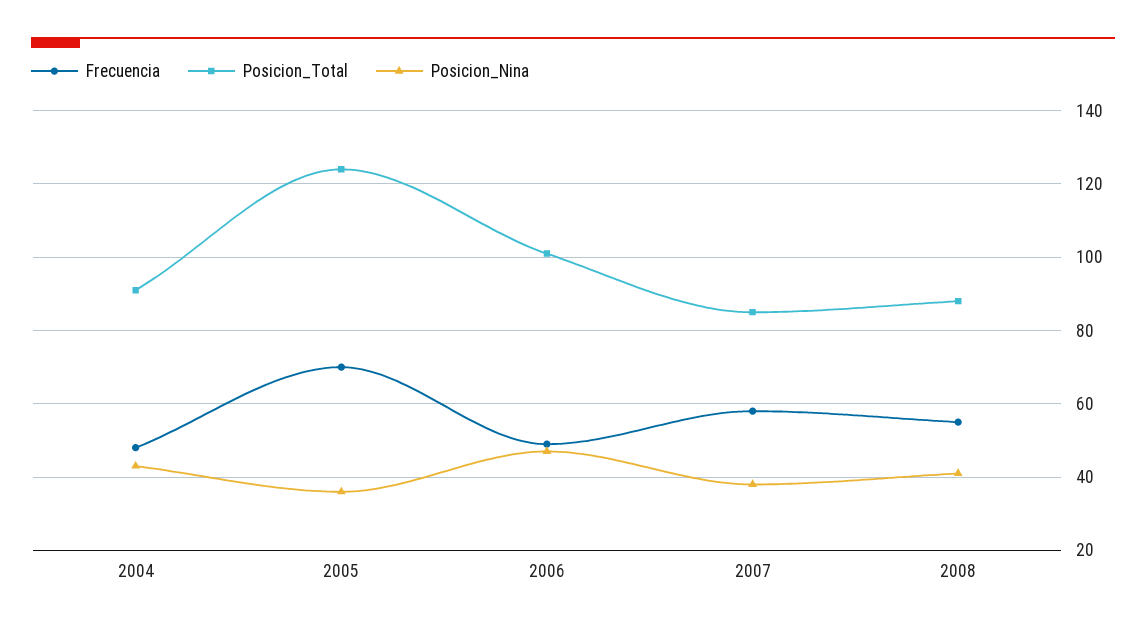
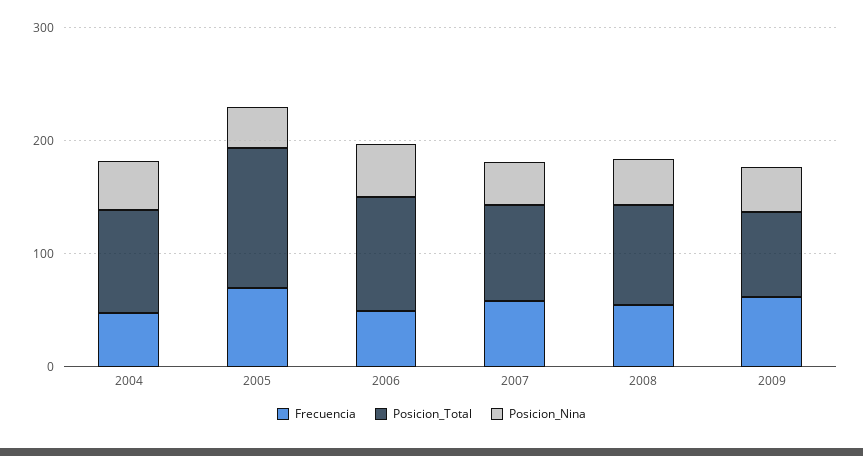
Frecuencia, 2009: none -> 60
Posicion_Total, 2009: none -> 80
Posicion_Nina, 2009: none -> 40

